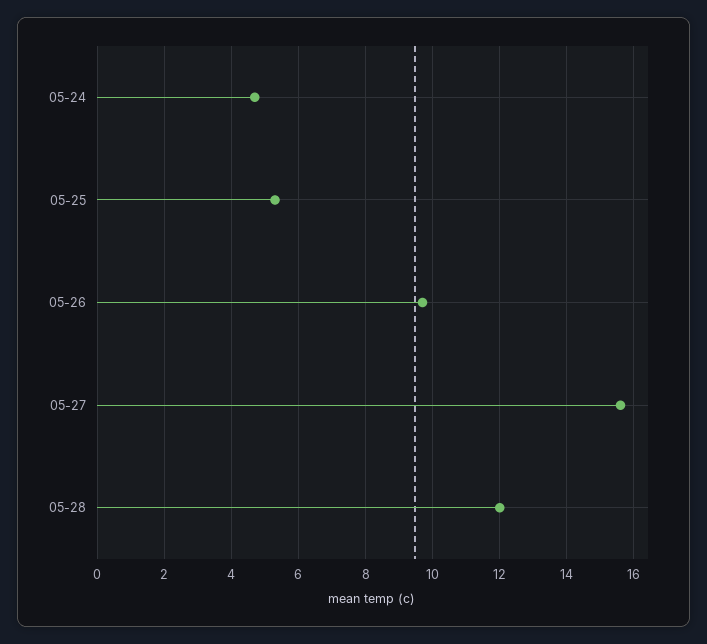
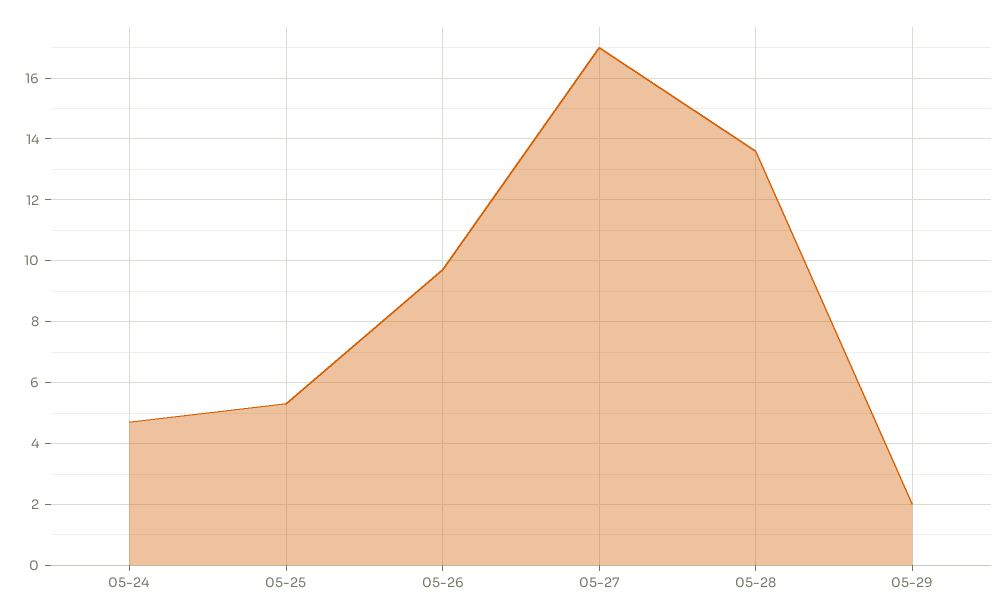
05-27: 15.5 -> 17
05-28: 12 -> 13.5
05-29: none -> 2

